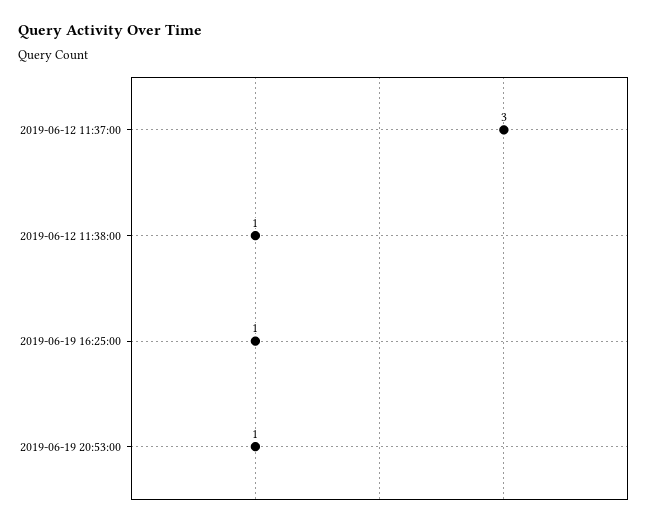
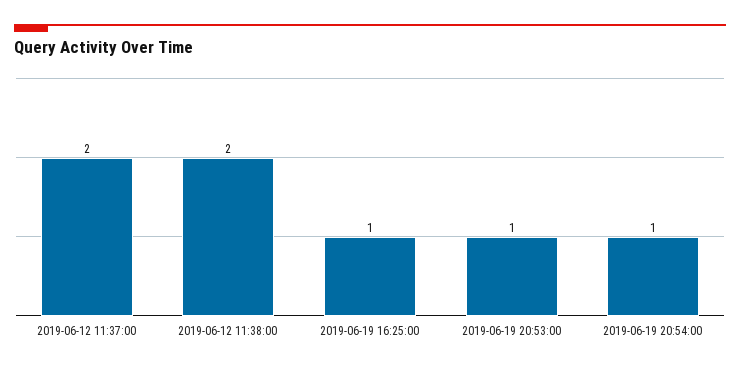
2019-06-12 11:37:00: 3 -> 2
2019-06-12 11:38:00: 1 -> 2
2019-06-19 20:54:00: none -> 1

